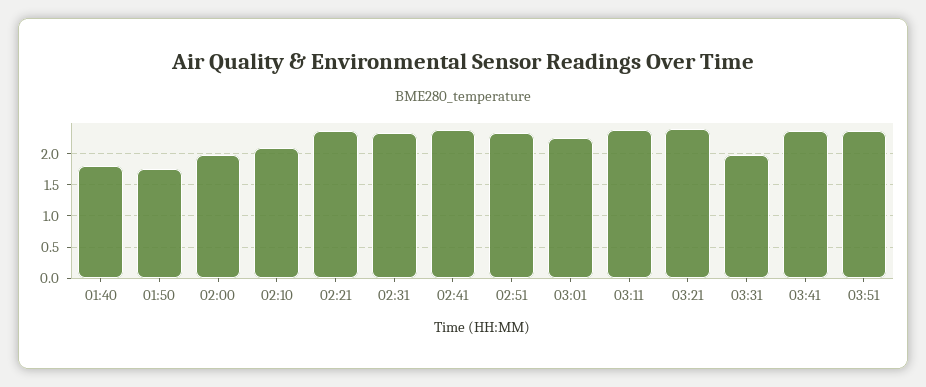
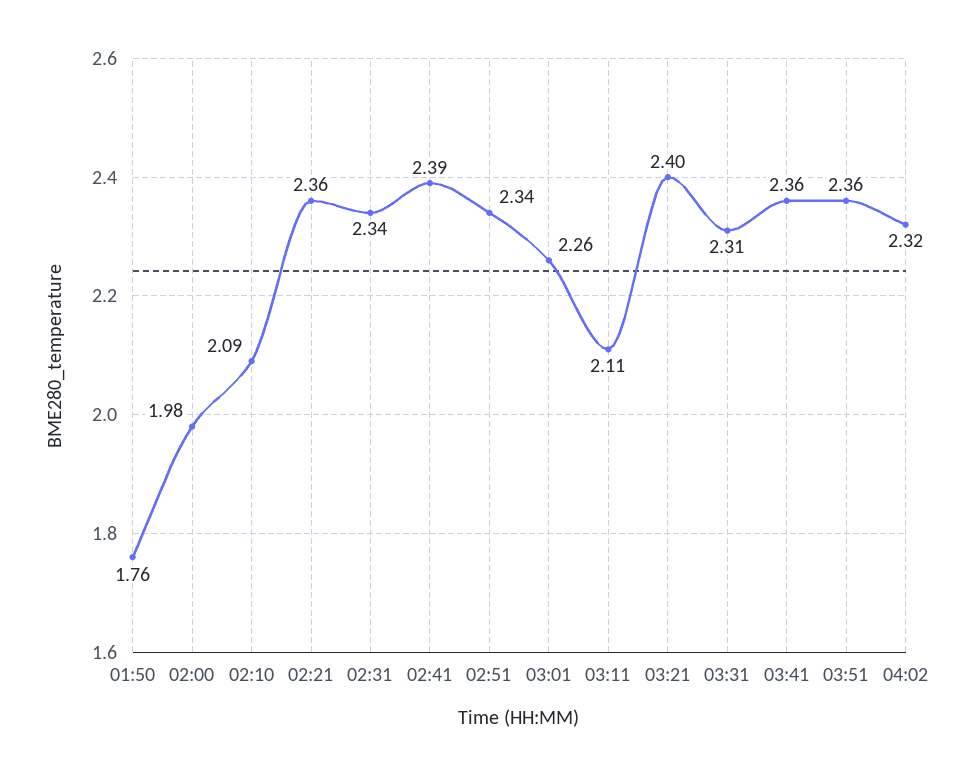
01:40: 1.8 -> none
03:11: 2.4 -> 2.11
03:31: 2 -> 2.31
04:02: none -> 2.32

